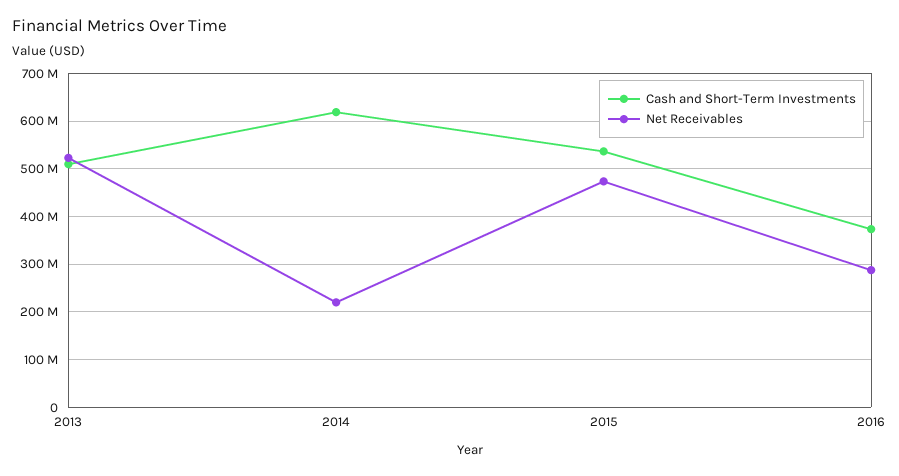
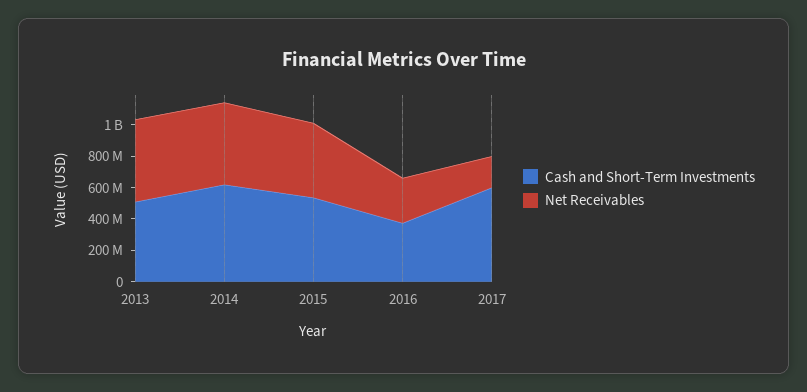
Net Receivables, 2014: 220000000 -> 500000000
Cash and Short-Term Investments, 2017: none -> 600000000
Net Receivables, 2017: none -> 200000000

